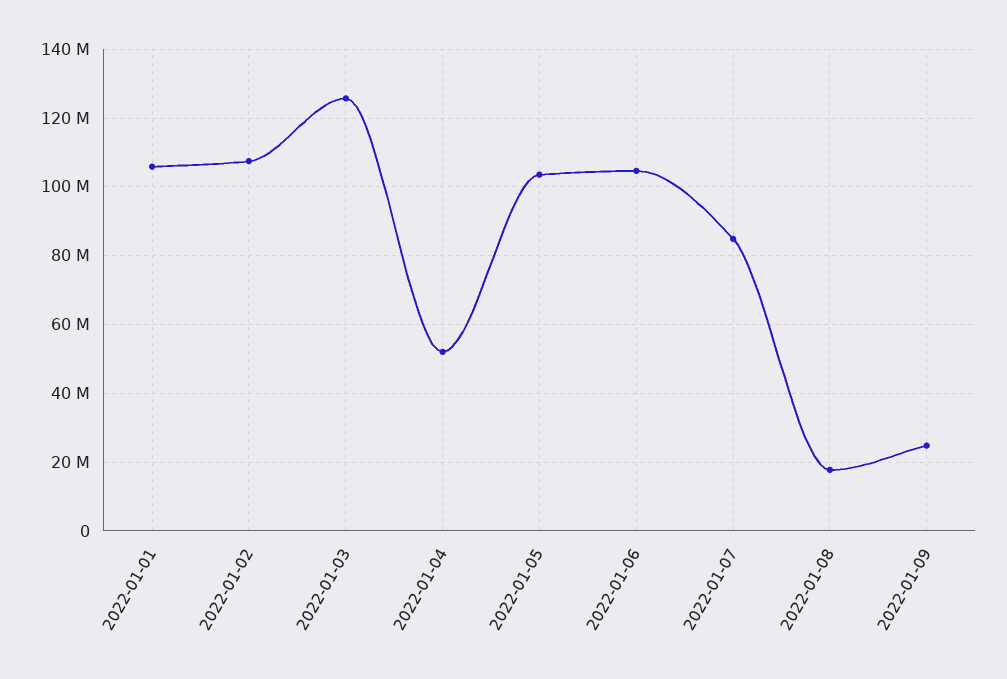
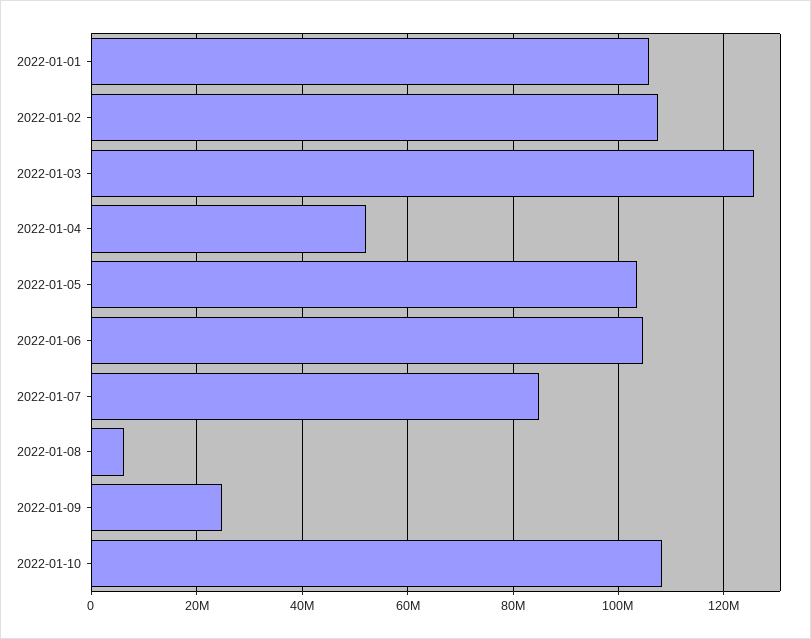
2022-01-08: 18000000 -> 6000000
2022-01-10: none -> 108000000

